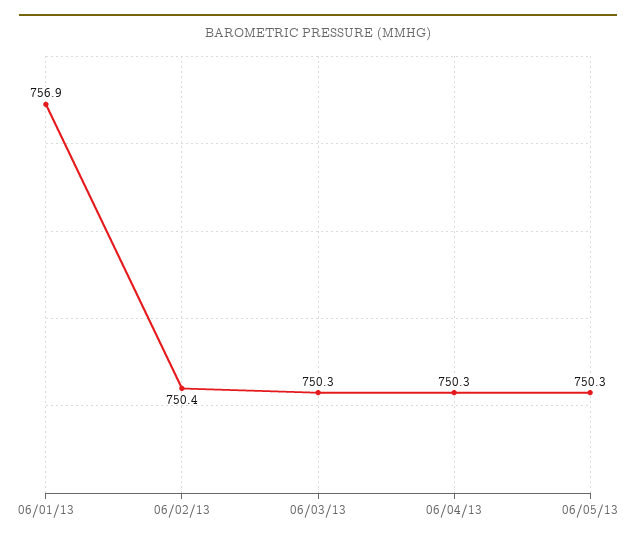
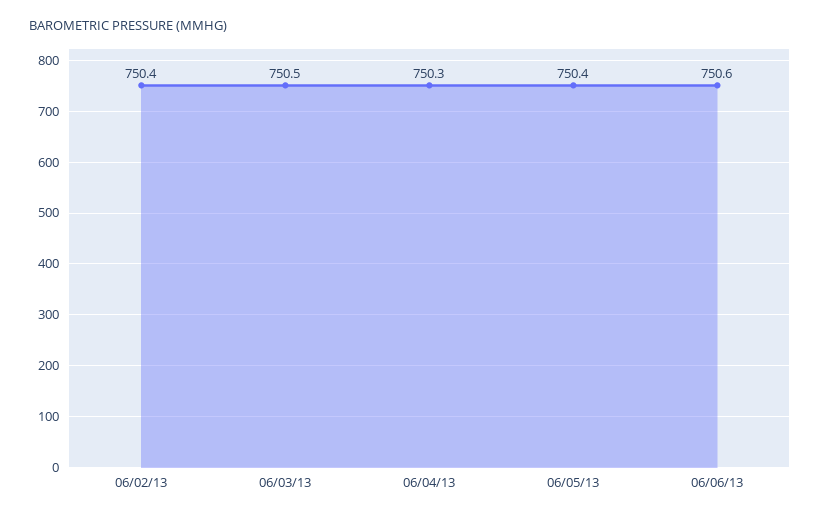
06/01/13: 756.9 -> none
06/03/13: 750.3 -> 750.5
06/05/13: 750.3 -> 750.4
06/06/13: none -> 750.6

